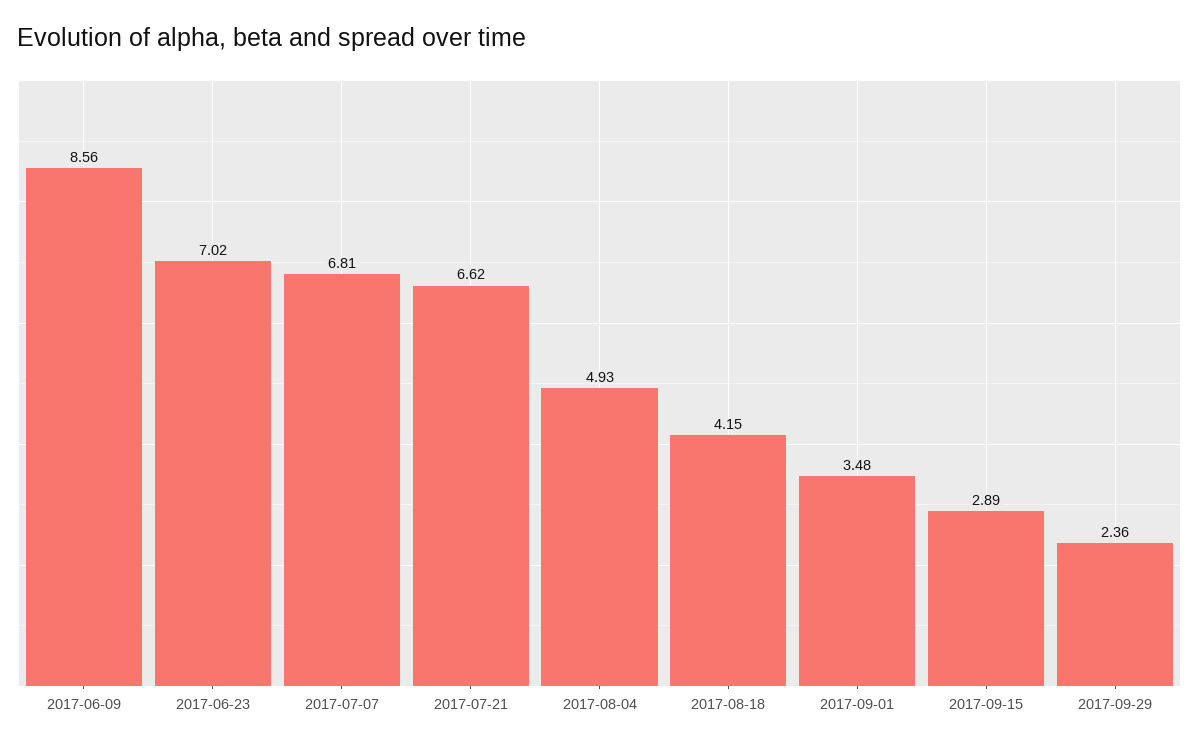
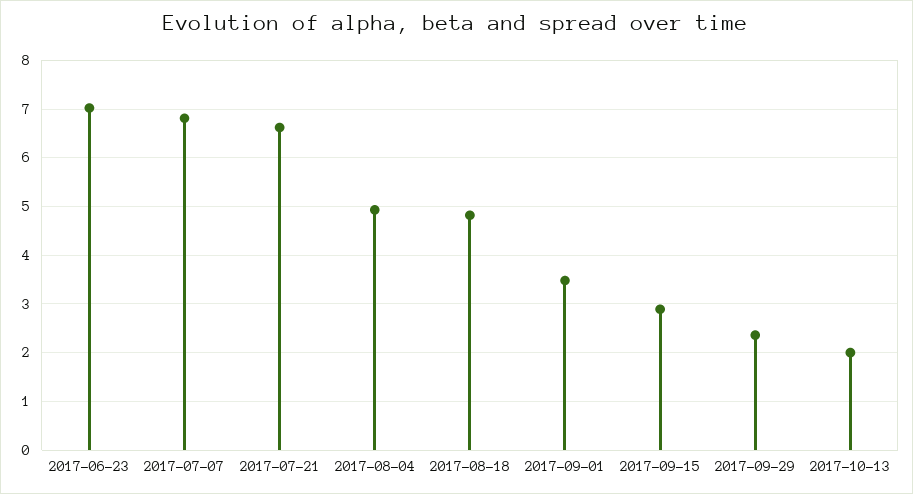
2017-06-09: 8.56 -> none
2017-08-18: 4.15 -> 4.8
2017-10-13: none -> 2

